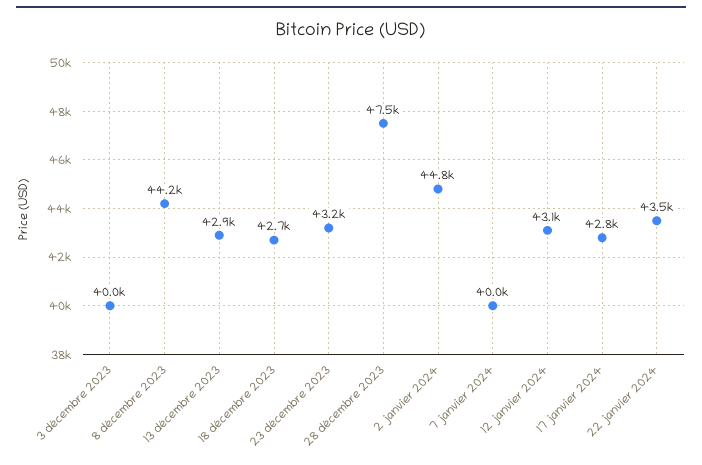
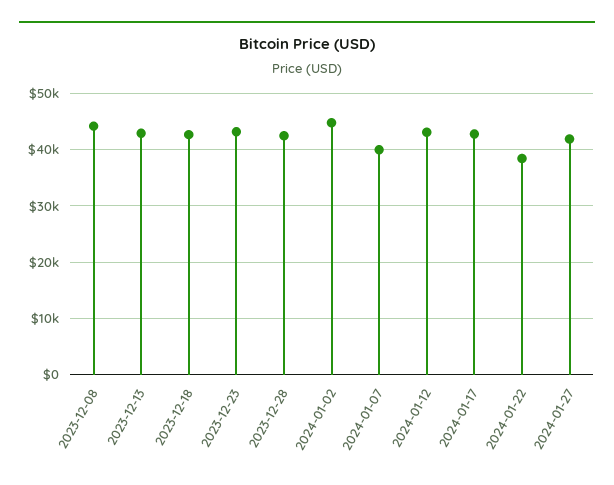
3 décembre 2023: 40000 -> none
28 décembre 2023: 47500 -> 42000
22 janvier 2024: 43500 -> 38000
2024-01-27: none -> 42000

